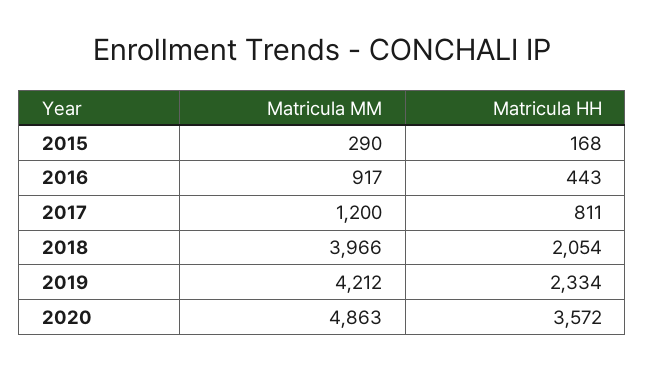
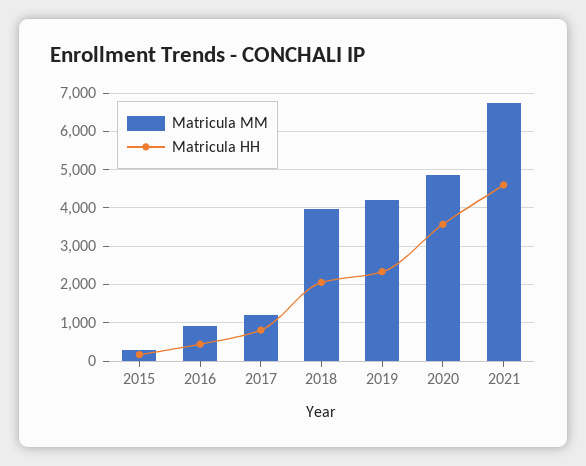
Matricula MM, 2021: none -> 6800
Matricula HH, 2021: none -> 4600

